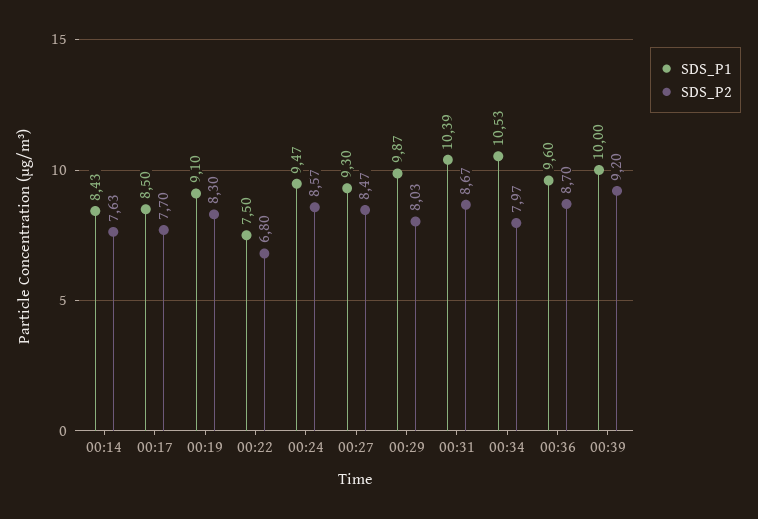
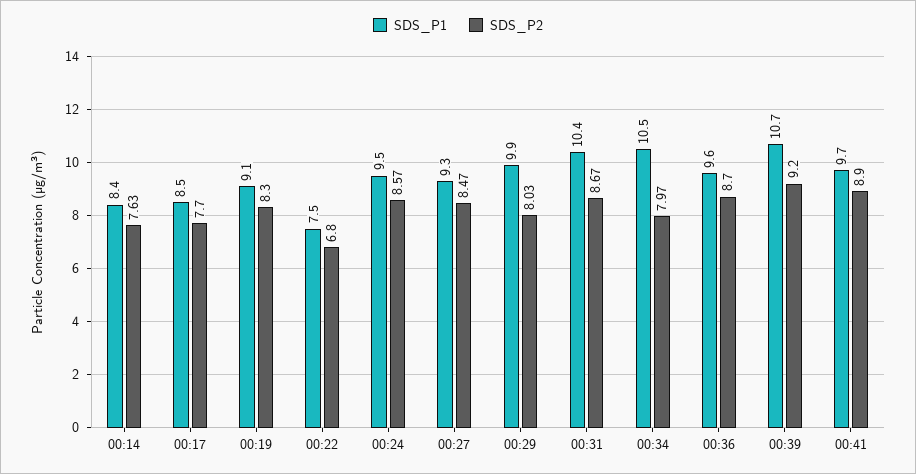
SDS_P1, 00:39: 10 -> 10.7
SDS_P1, 00:41: none -> 9.7
SDS_P2, 00:41: none -> 8.9

